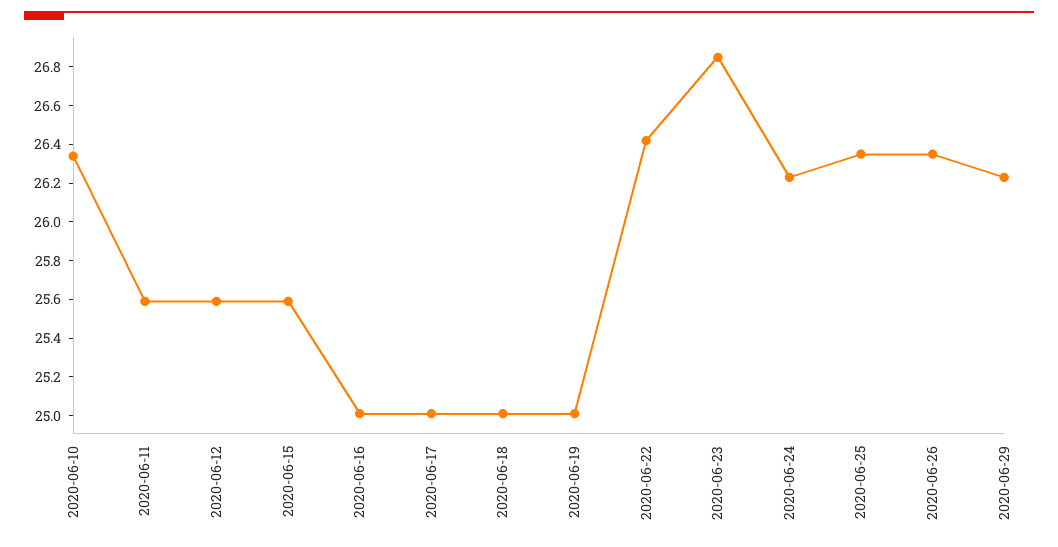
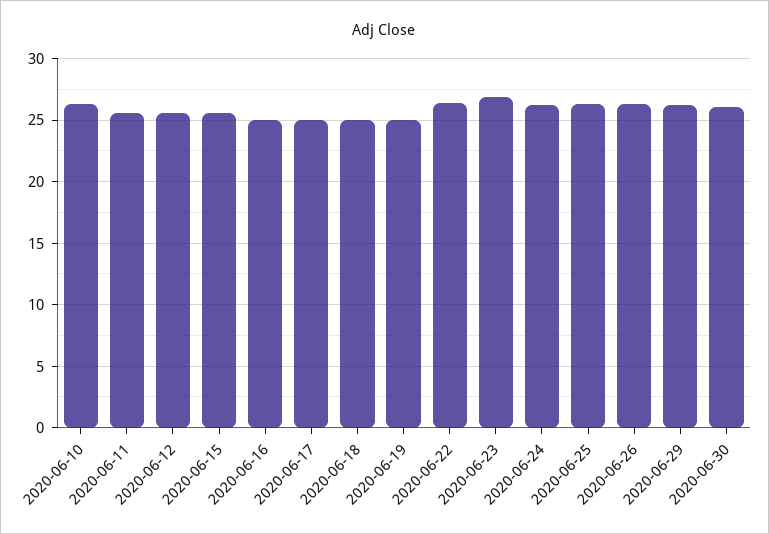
2020-06-30: none -> 26

